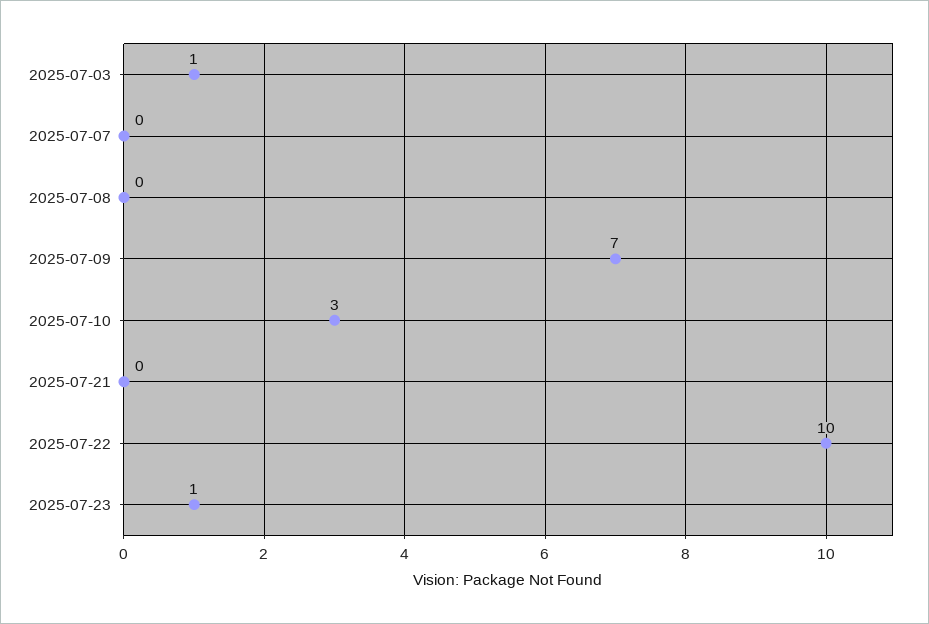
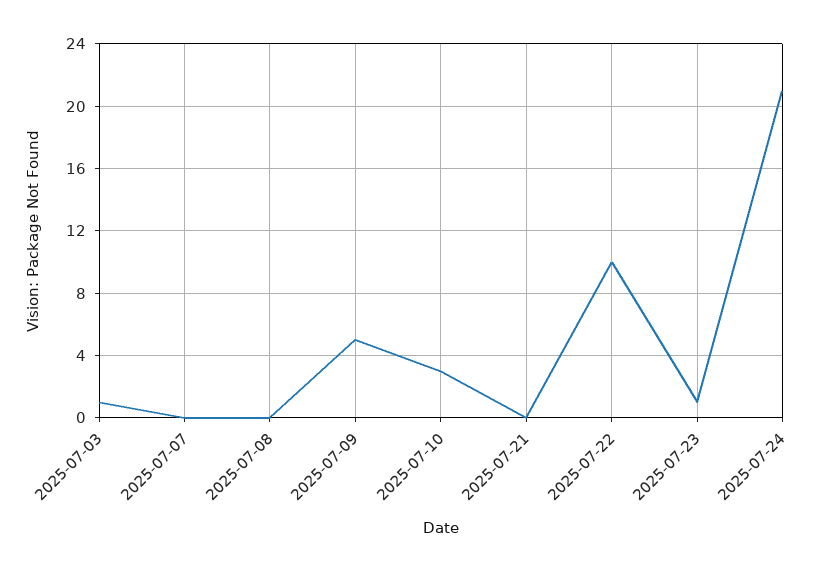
2025-07-09: 7 -> 5
2025-07-24: none -> 21

